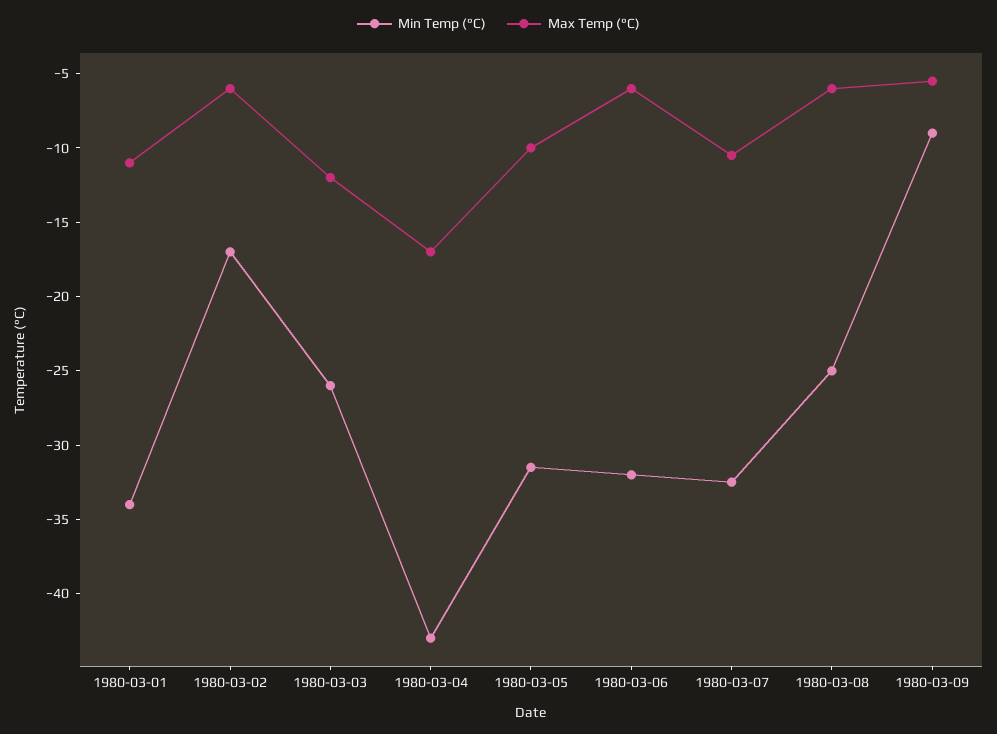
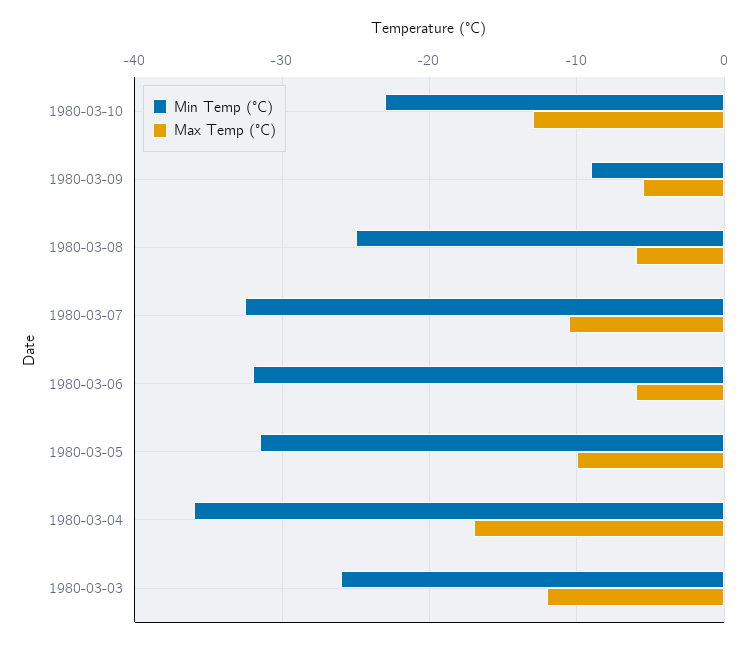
Min Temp (°C), 1980-03-01: -34 -> none
Max Temp (°C), 1980-03-01: -11 -> none
Min Temp (°C), 1980-03-02: -17 -> none
Max Temp (°C), 1980-03-02: -6 -> none
Min Temp (°C), 1980-03-04: -43 -> -36
Min Temp (°C), 1980-03-10: none -> -23
Max Temp (°C), 1980-03-10: none -> -13

